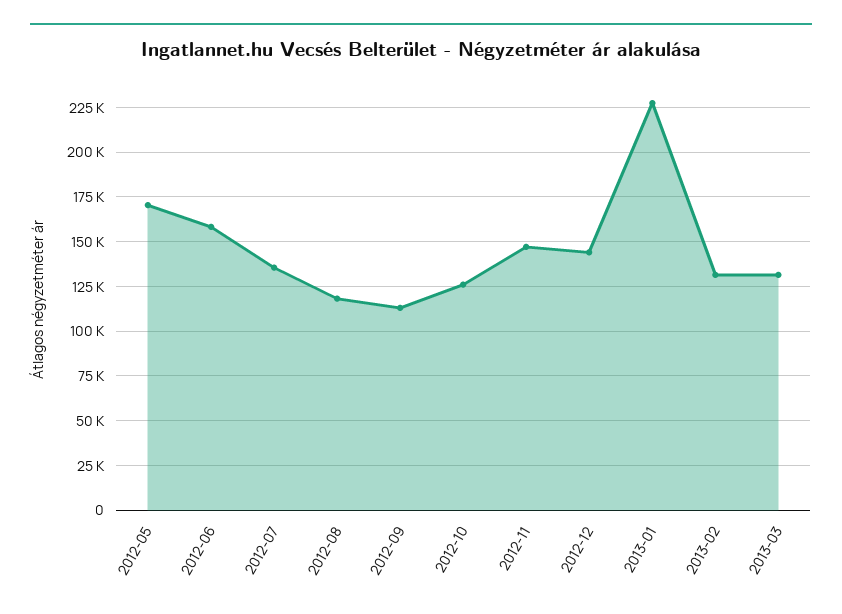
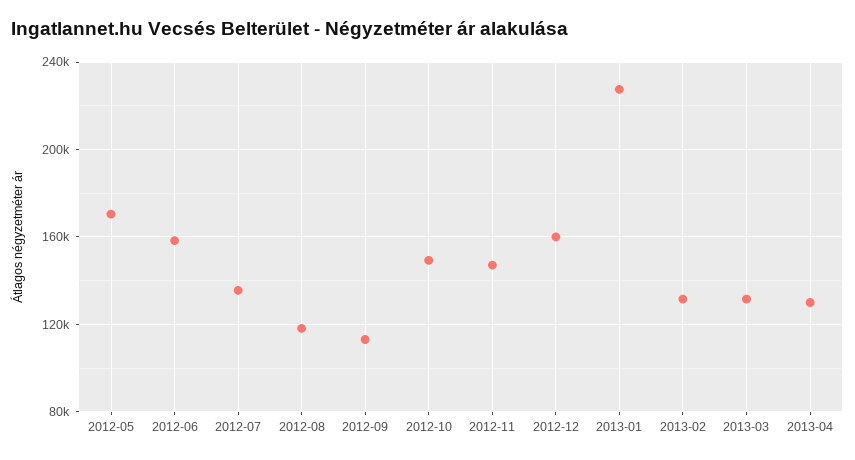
2012-10: 125000 -> 150000
2012-12: 145000 -> 160000
2013-04: none -> 130000

